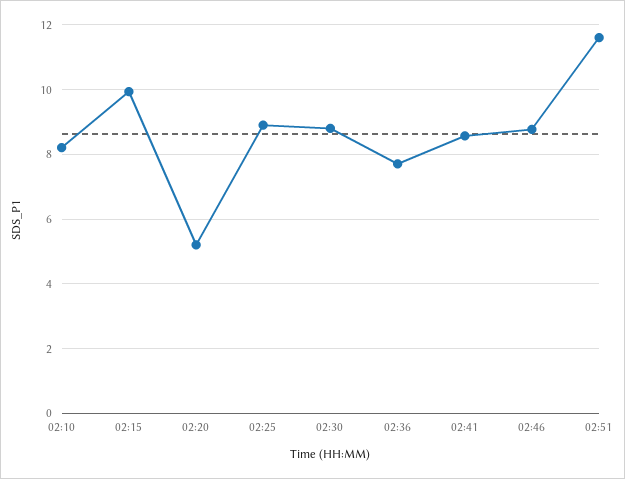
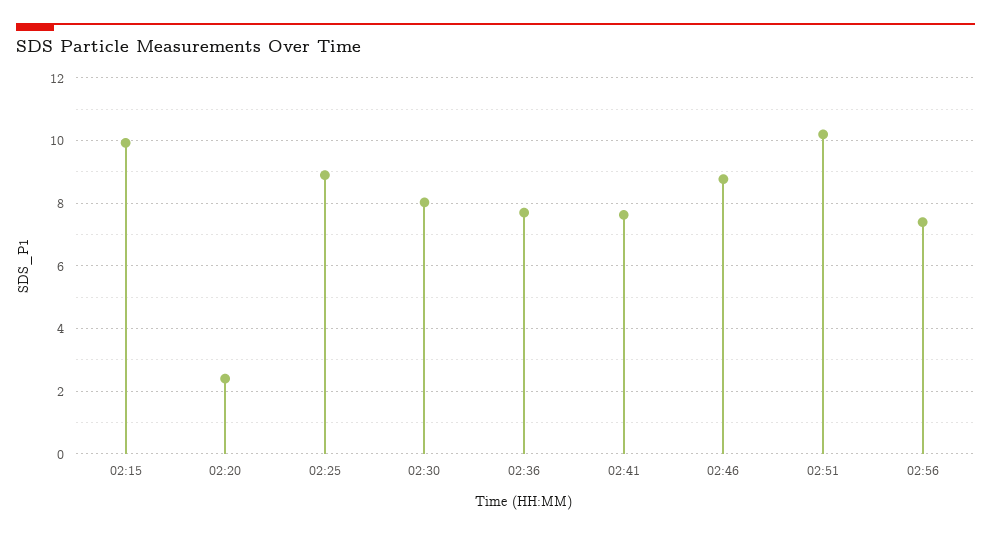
02:10: 8.2 -> none
02:20: 5.2 -> 2.4
02:30: 8.8 -> 8
02:41: 8.6 -> 7.6
02:51: 11.6 -> 10.2
02:56: none -> 7.4

